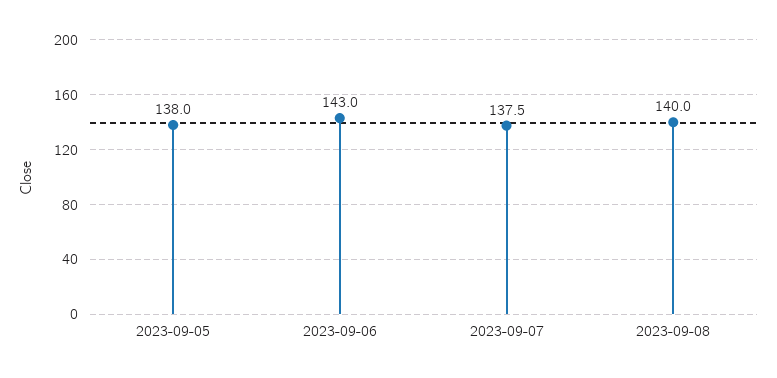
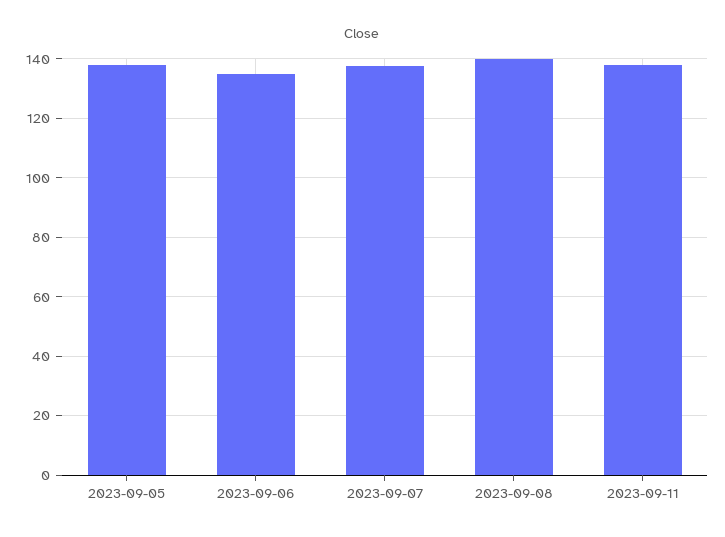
2023-09-06: 143 -> 135
2023-09-11: none -> 137.5

